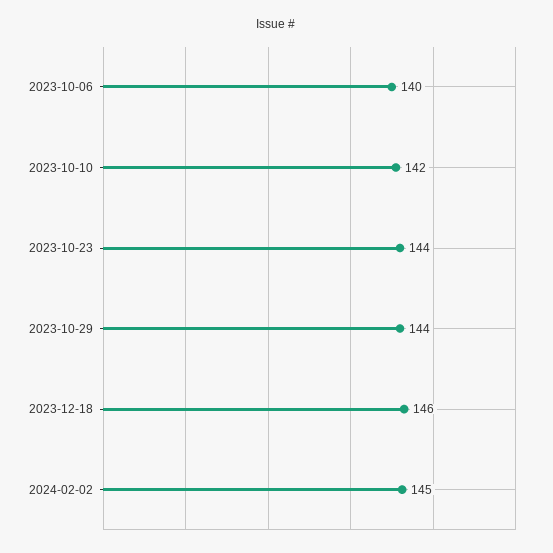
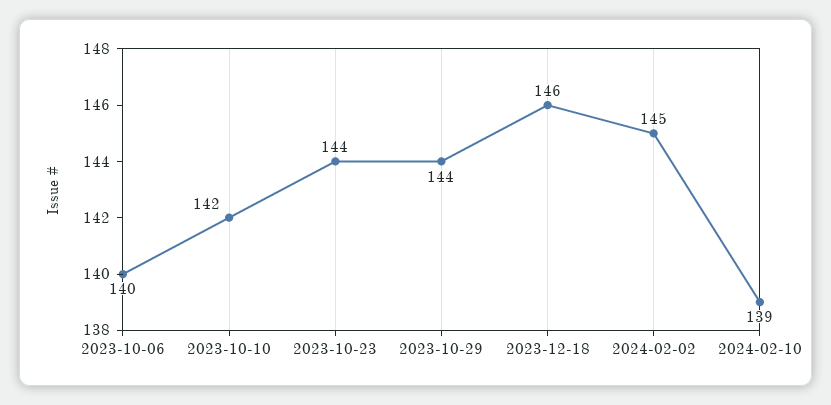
2024-02-10: none -> 139

